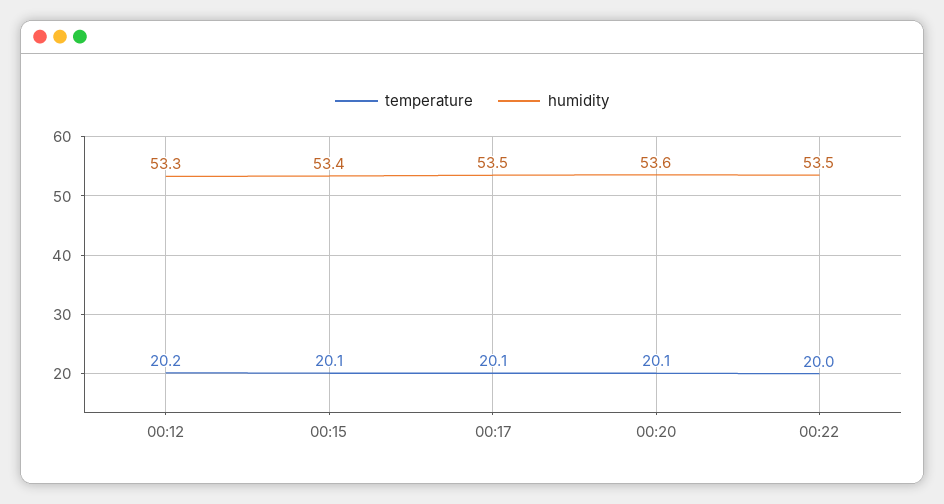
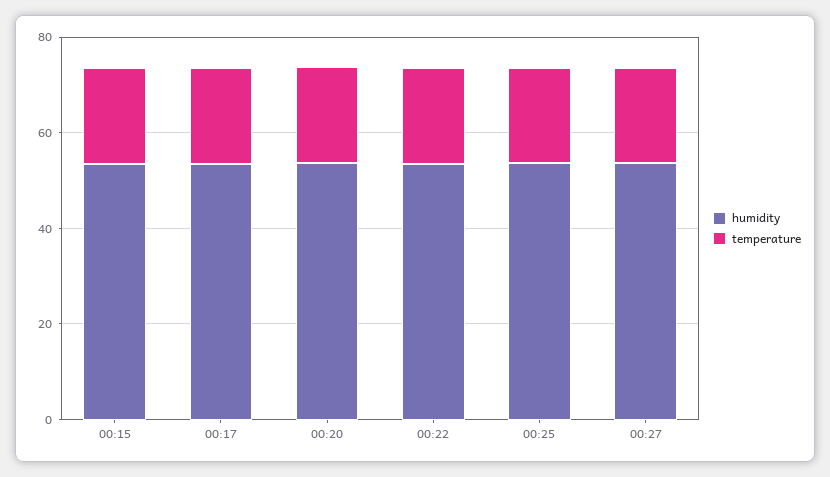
temperature, 00:12: 20.2 -> none
humidity, 00:12: 53.3 -> none
humidity, 00:25: none -> 55
temperature, 00:25: none -> 20
humidity, 00:27: none -> 55
temperature, 00:27: none -> 20

